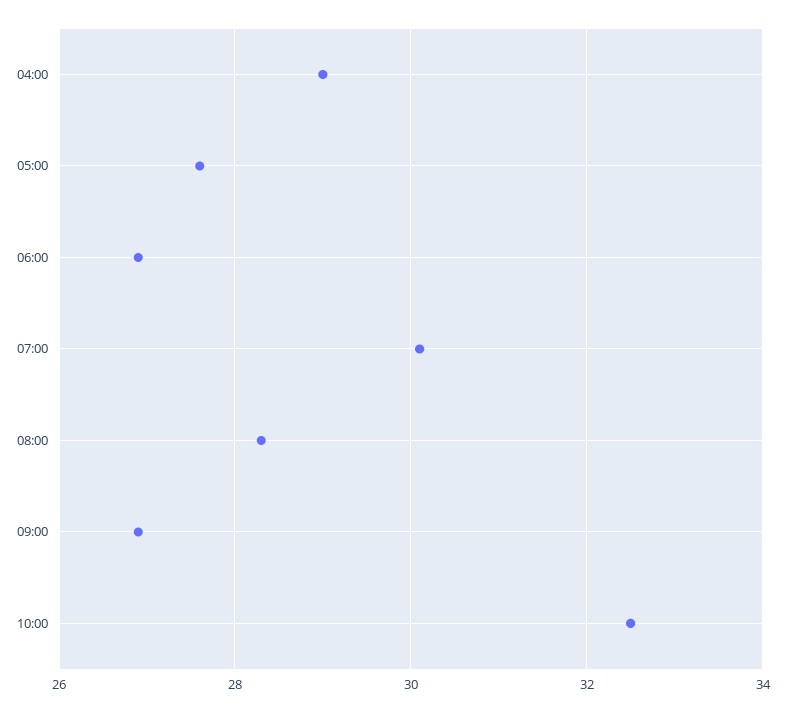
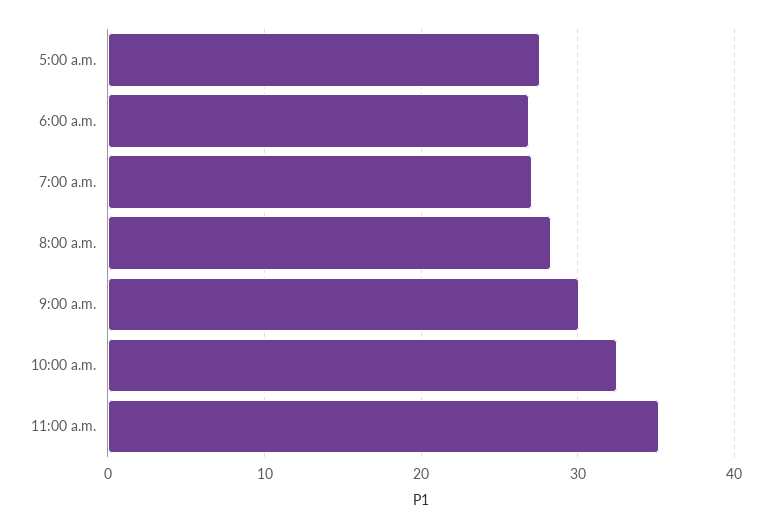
04:00: 29 -> none
07:00: 30 -> 27
09:00: 27 -> 30
11:00 a.m.: none -> 35

